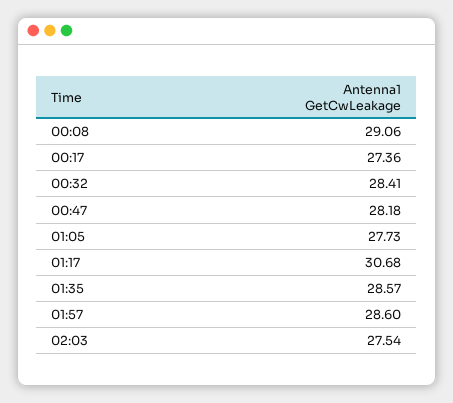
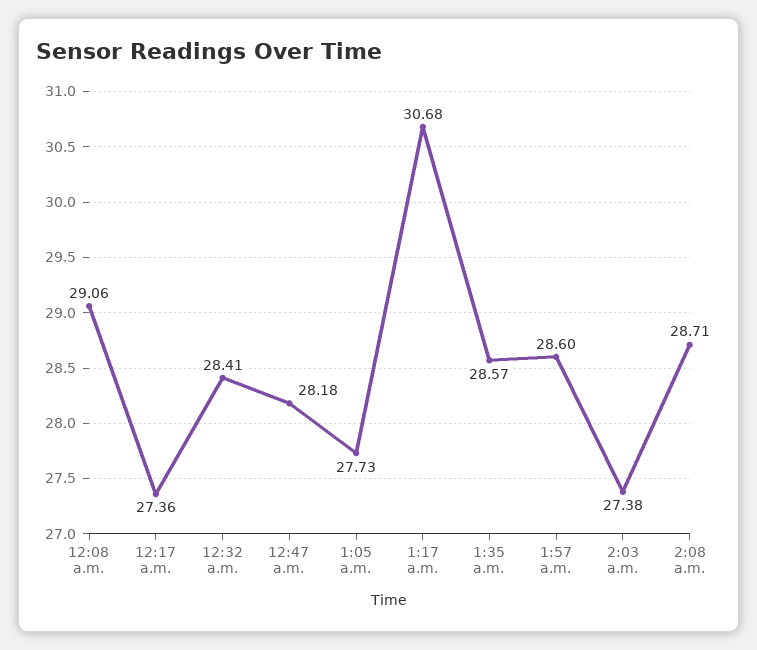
02:03: 27.54 -> 27.38
2:08 a.m.: none -> 28.71

